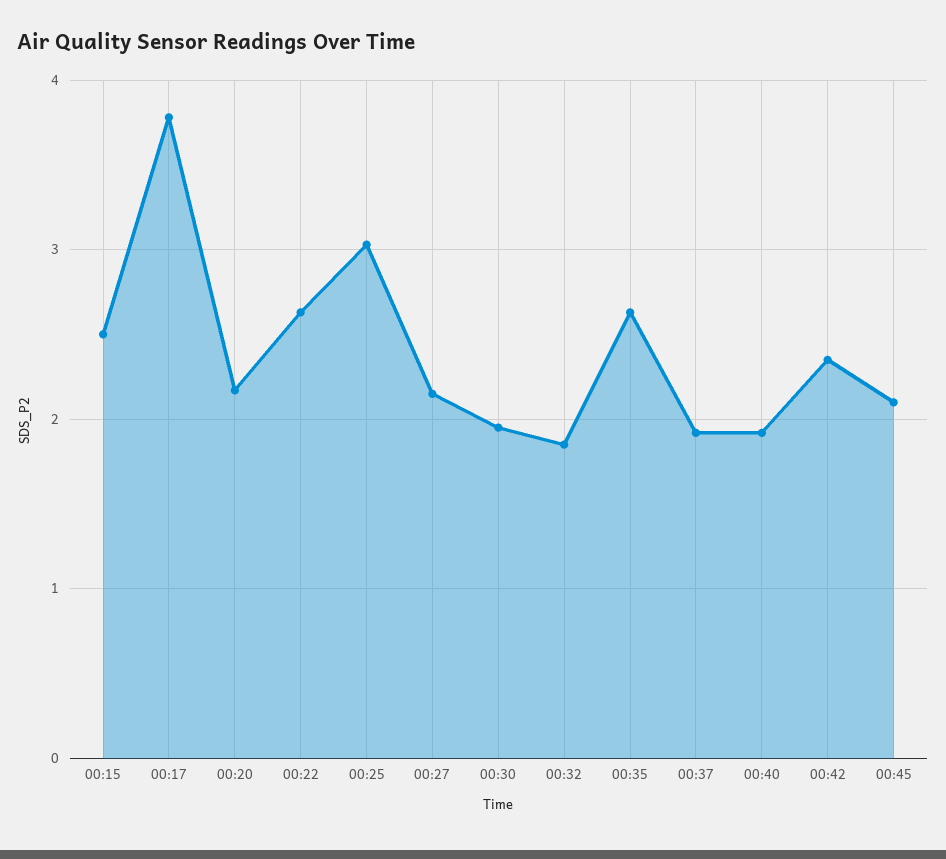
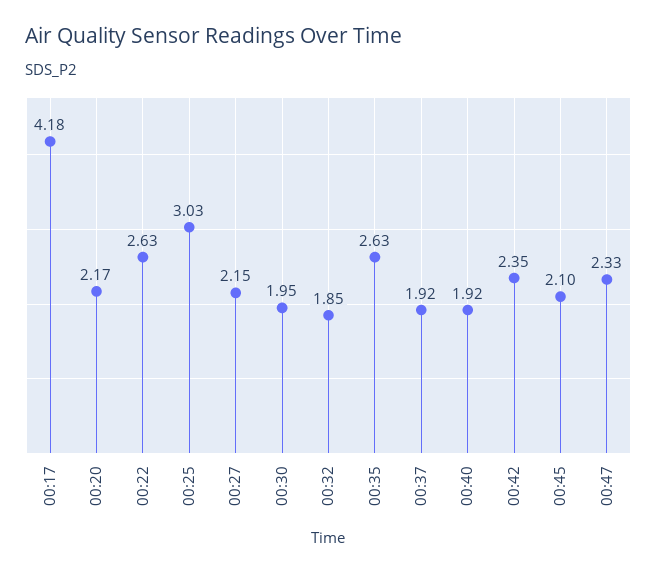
00:15: 2.5 -> none
00:17: 3.8 -> 4.18
00:47: none -> 2.33

